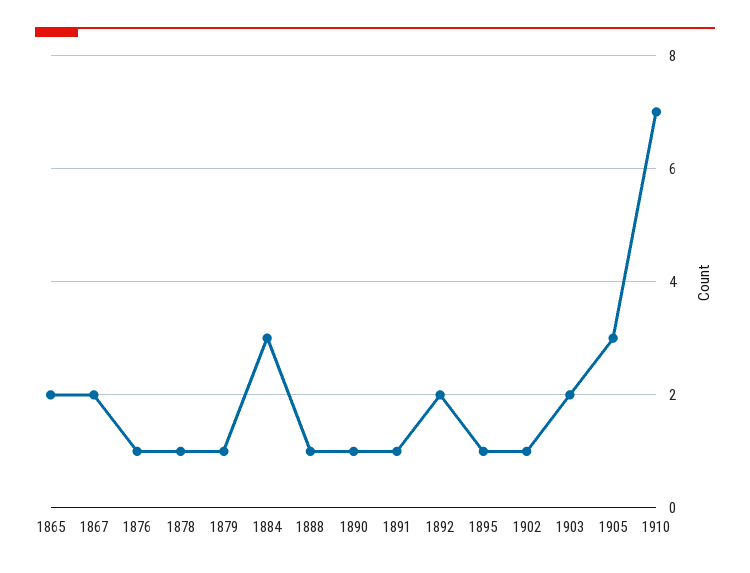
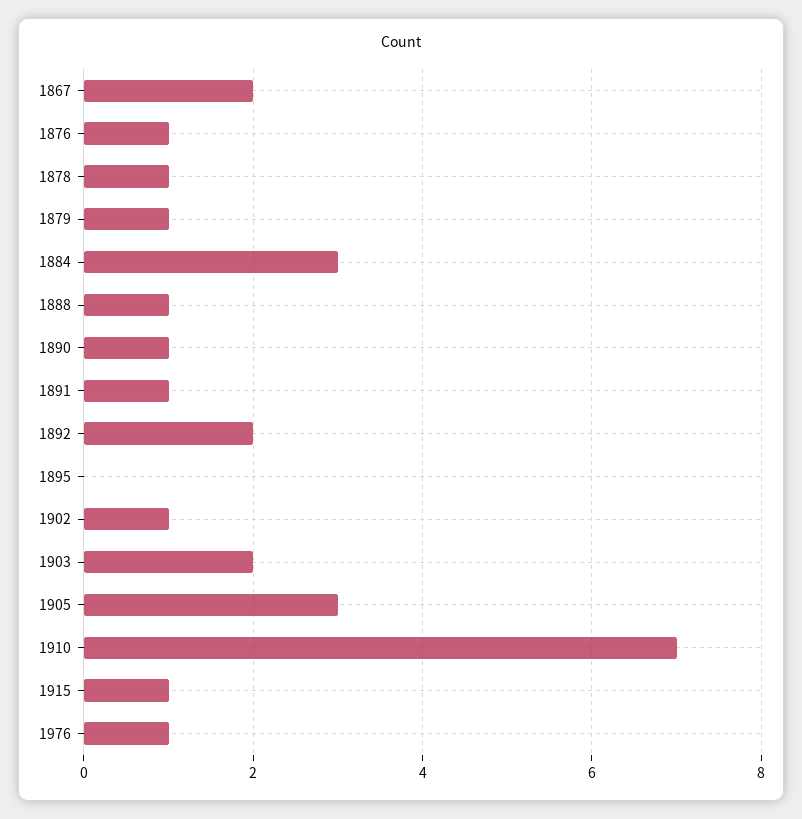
1865: 2 -> none
1895: 1 -> 0
1915: none -> 1
1976: none -> 1

